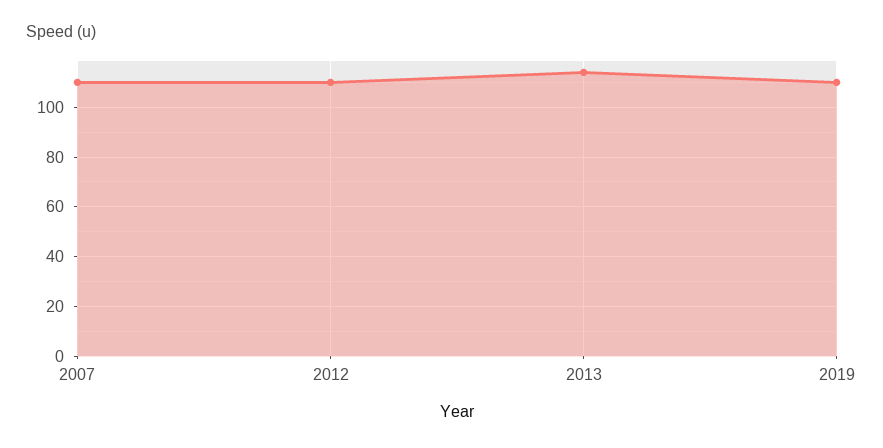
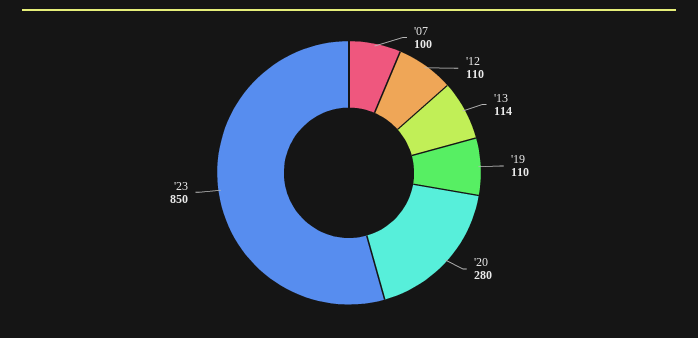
2007: 110 -> 100
'20: none -> 280
'23: none -> 850

